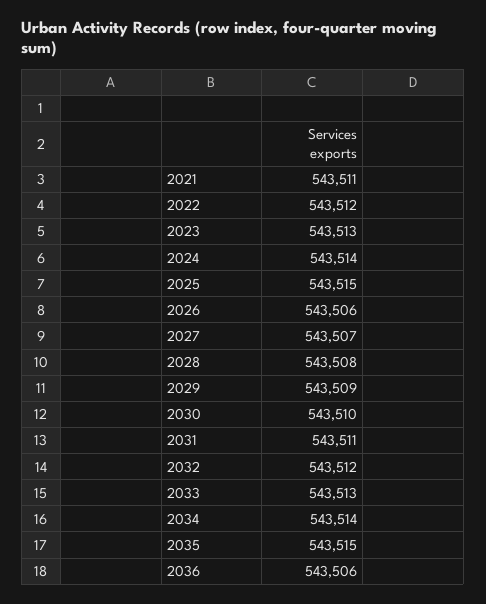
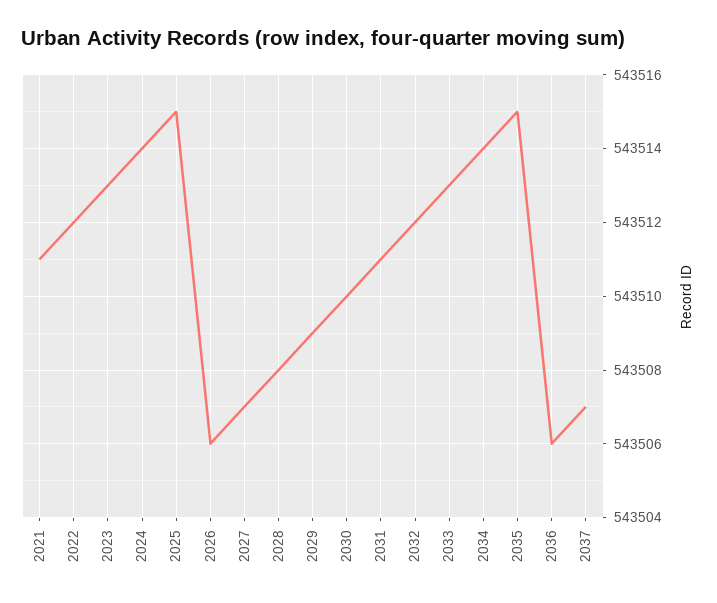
2037: none -> 543507

